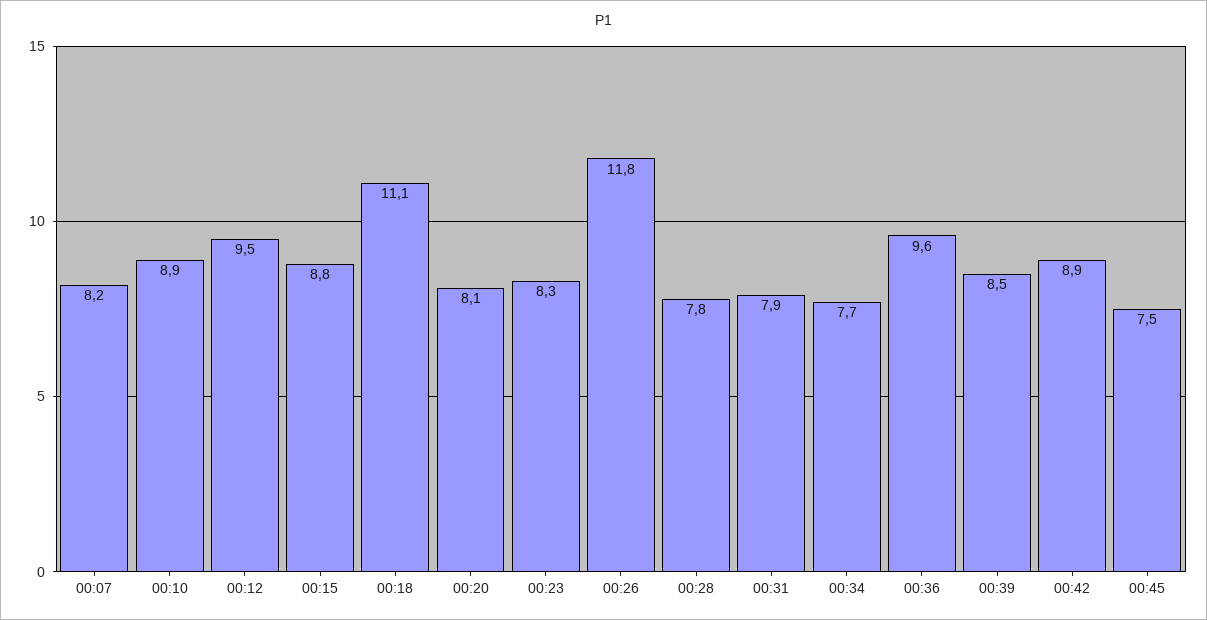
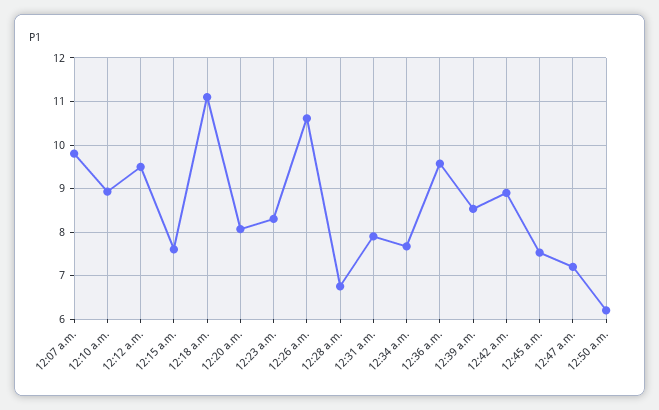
00:07: 8.2 -> 9.8
00:15: 8.8 -> 7.6
00:26: 11.8 -> 10.6
00:28: 7.8 -> 6.8
12:47 a.m.: none -> 7.2
12:50 a.m.: none -> 6.2

